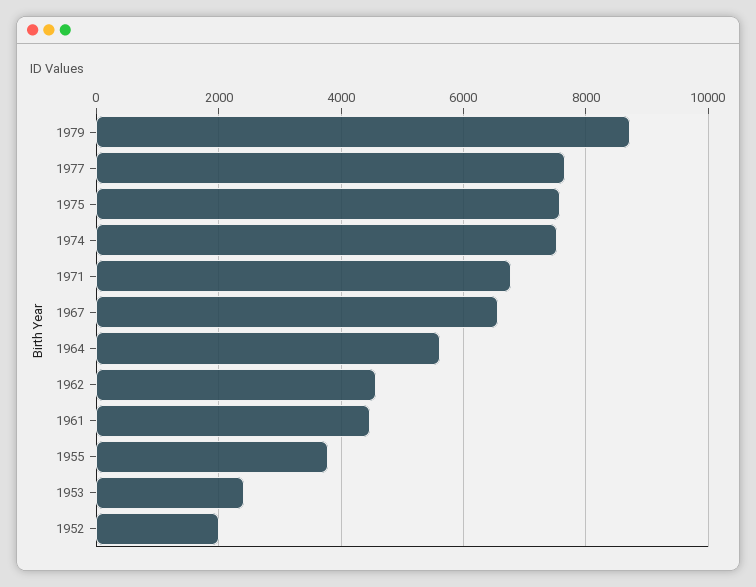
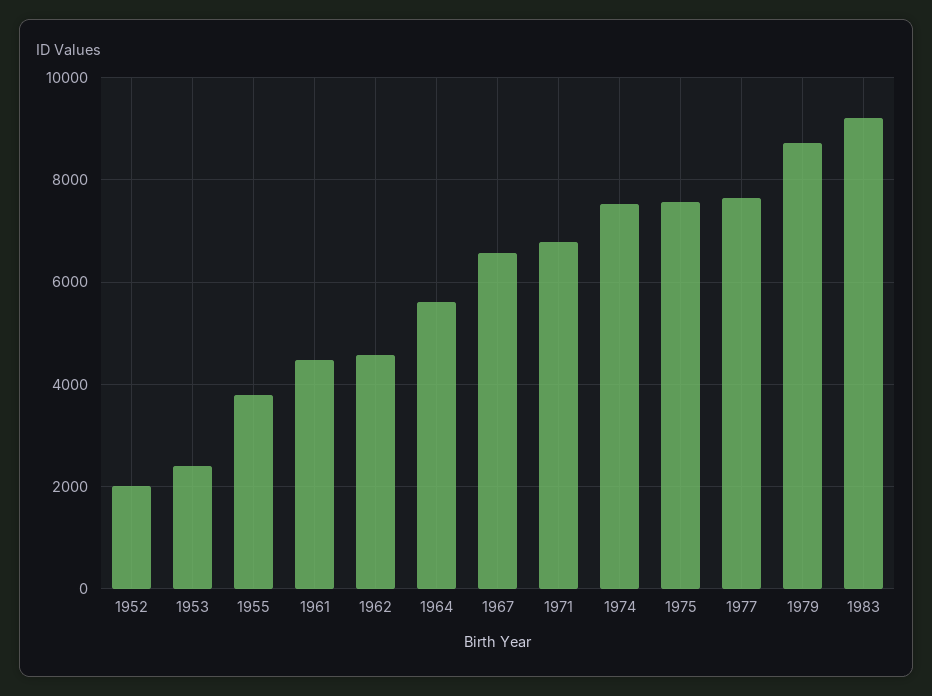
1983: none -> 9200

